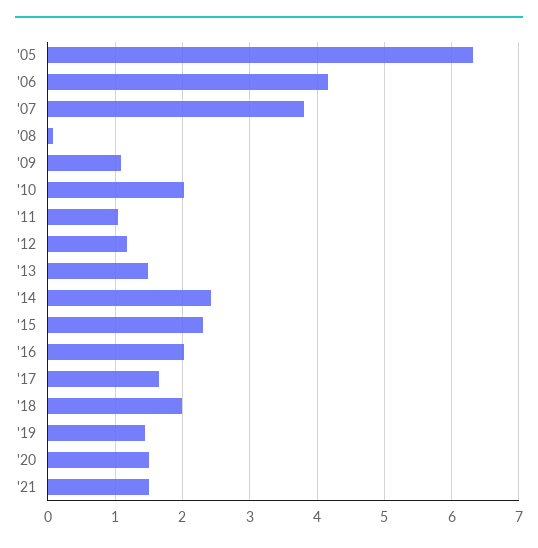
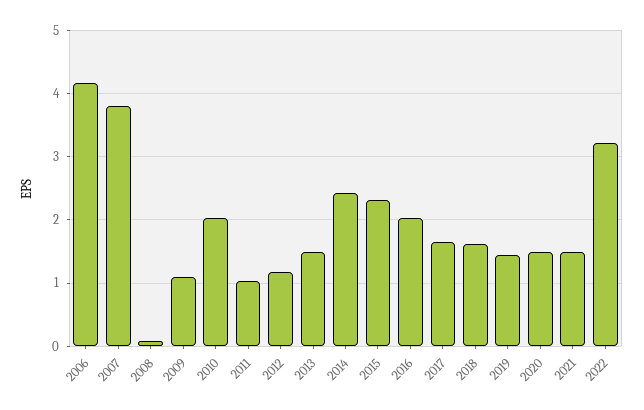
'05: 6.3 -> none
'18: 2 -> 1.6
2022: none -> 3.2

